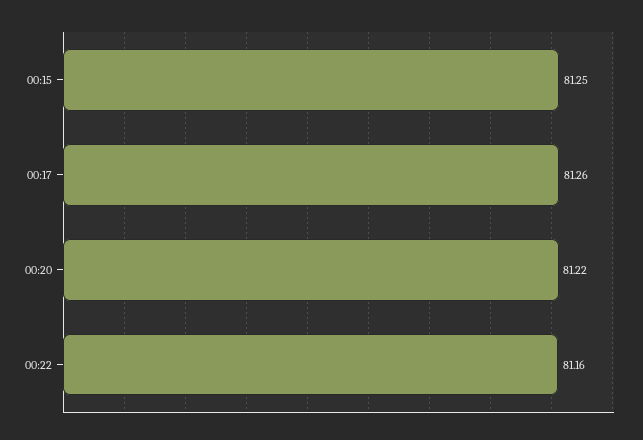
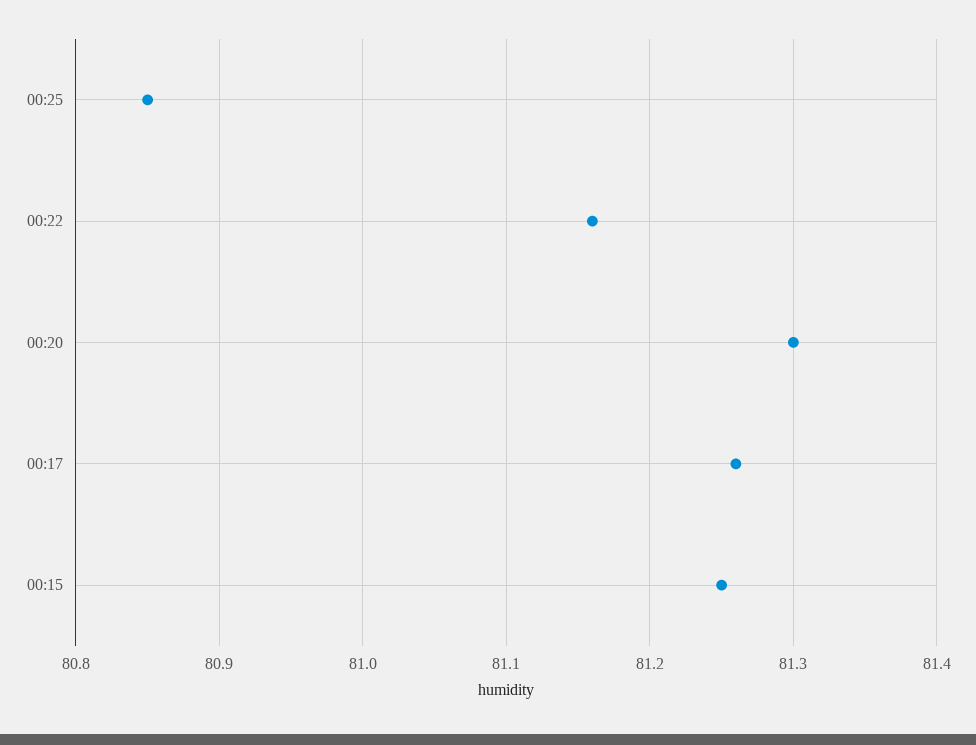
00:20: 81.22 -> 81.3
00:25: none -> 80.85

